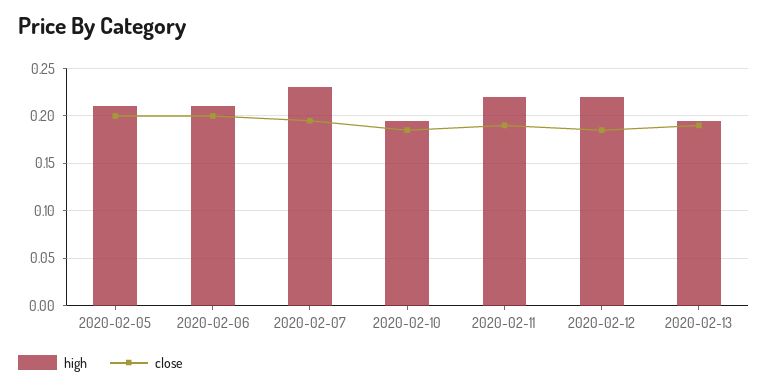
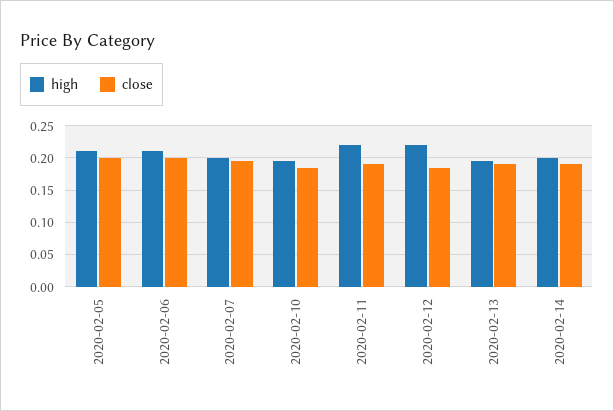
high, 2020-02-07: 0.23 -> 0.2
high, 2020-02-14: none -> 0.2
close, 2020-02-14: none -> 0.19

